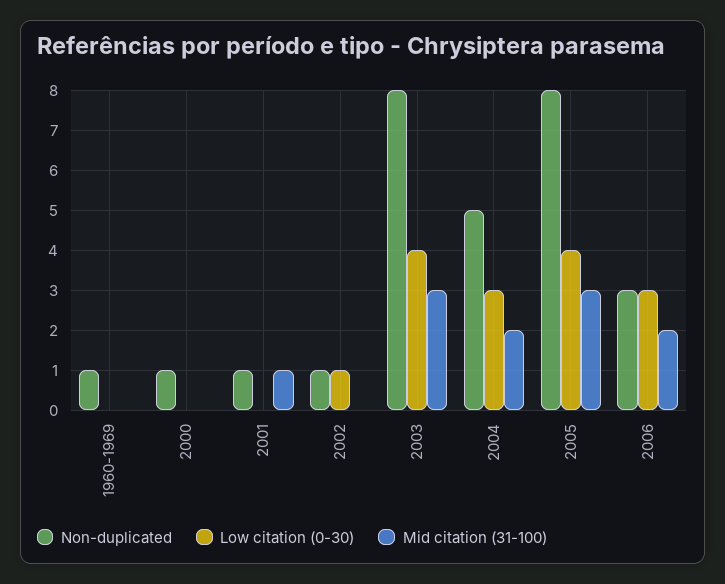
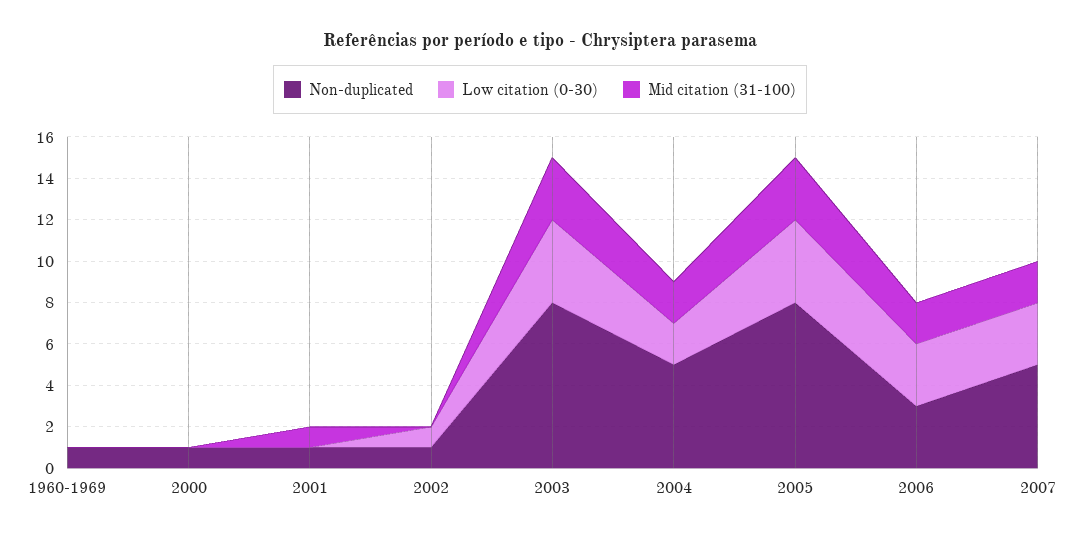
Low citation (0-30), 2004: 3 -> 2
Non-duplicated, 2007: none -> 5
Low citation (0-30), 2007: none -> 3
Mid citation (31-100), 2007: none -> 2

